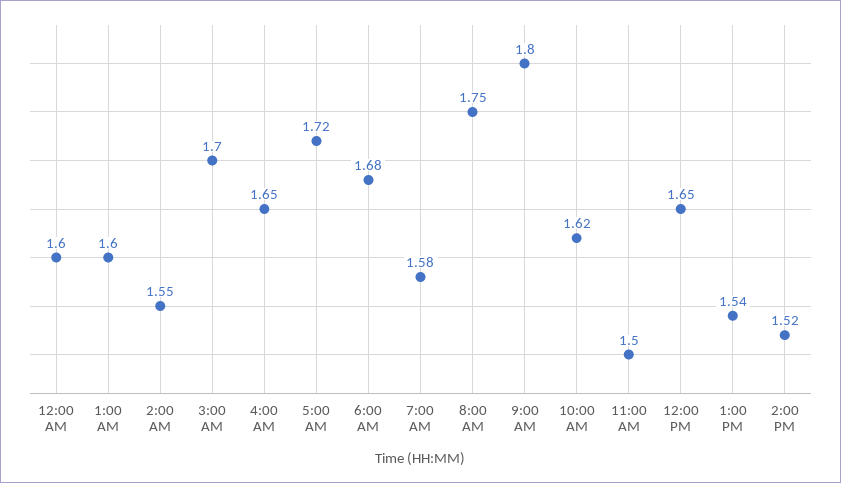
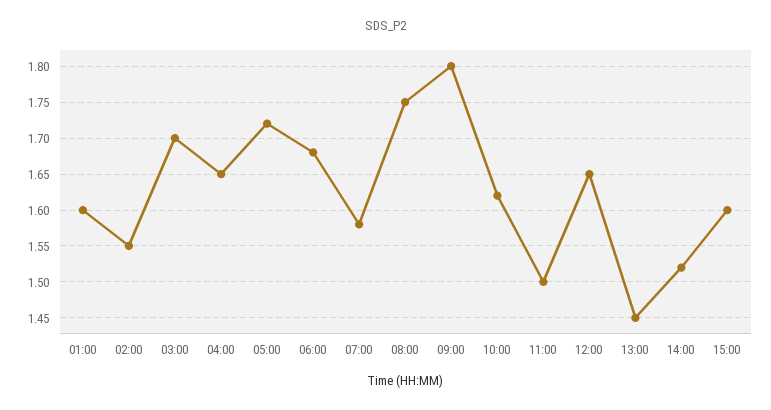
12:00 AM: 1.6 -> none
1:00 PM: 1.54 -> 1.45
15:00: none -> 1.6

